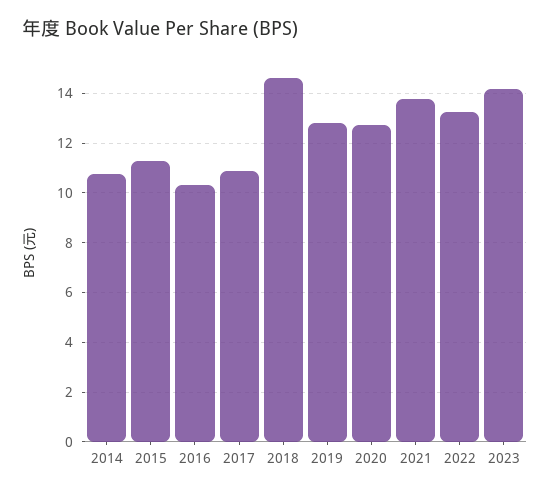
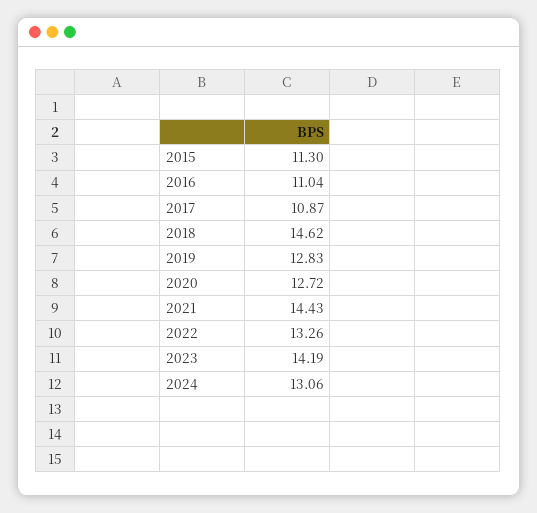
2014: 10.75 -> none
2016: 10.25 -> 11.04
2021: 13.75 -> 14.43
2024: none -> 13.06

